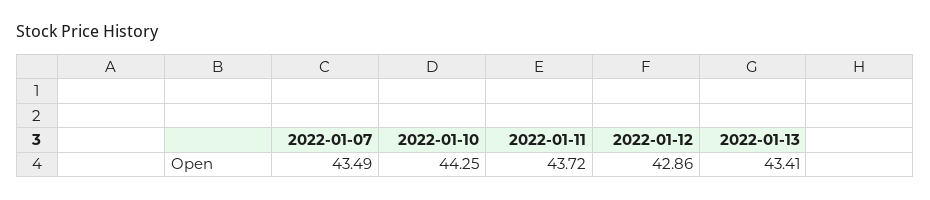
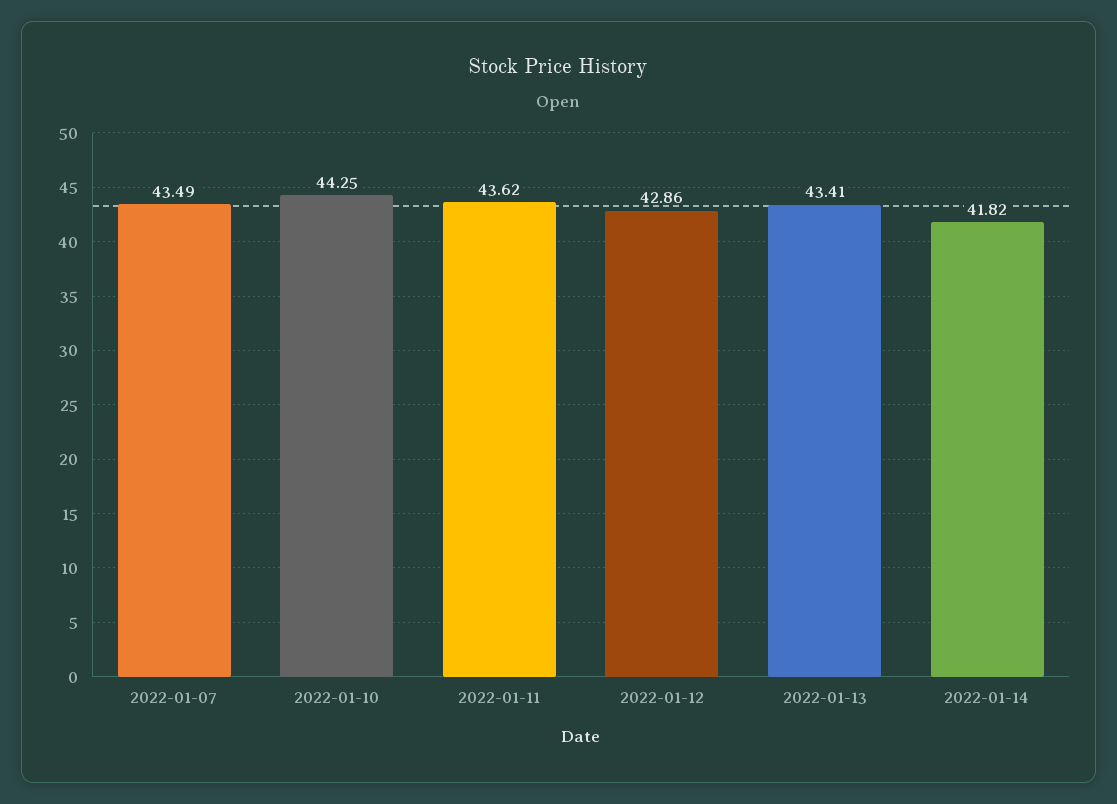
2022-01-11: 43.72 -> 43.62
2022-01-14: none -> 41.82

